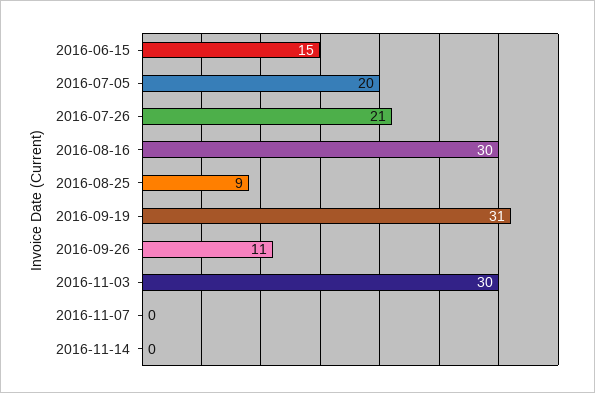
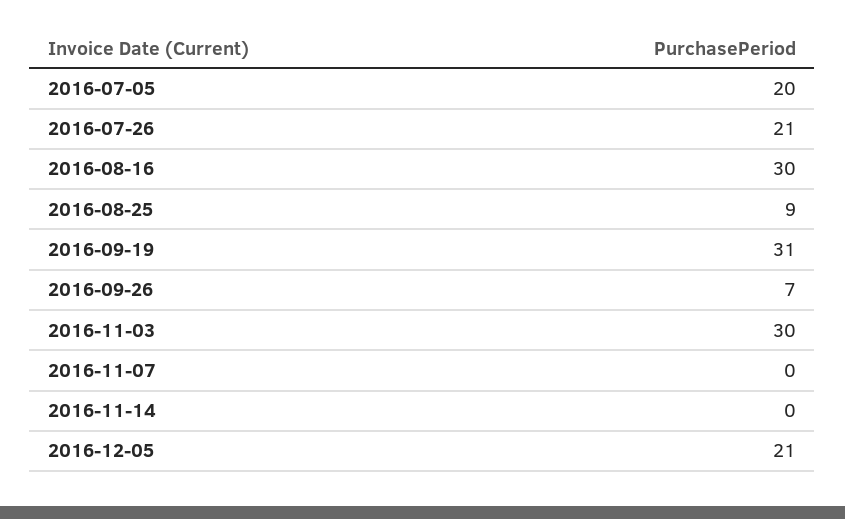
2016-06-15: 15 -> none
2016-09-26: 11 -> 7
2016-12-05: none -> 21

